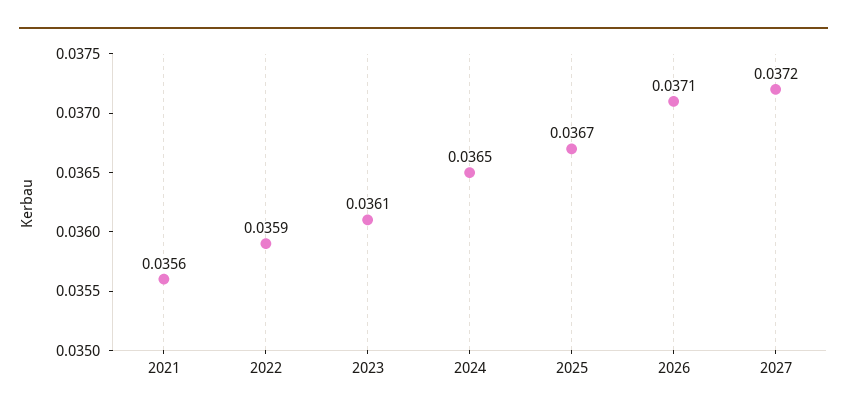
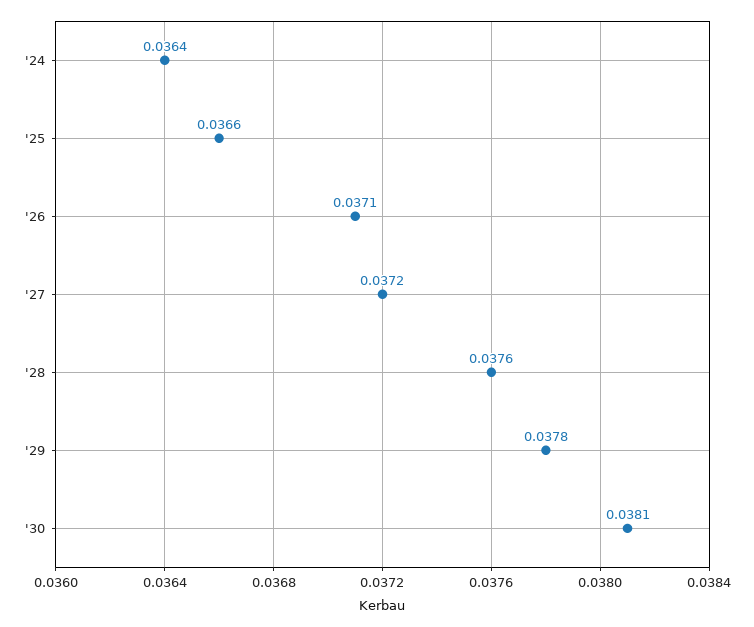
2021: 0.0356 -> none
2022: 0.0359 -> none
2023: 0.0361 -> none
2024: 0.0365 -> 0.0364
2025: 0.0367 -> 0.0366
'28: none -> 0.0376
'29: none -> 0.0378
'30: none -> 0.0381

